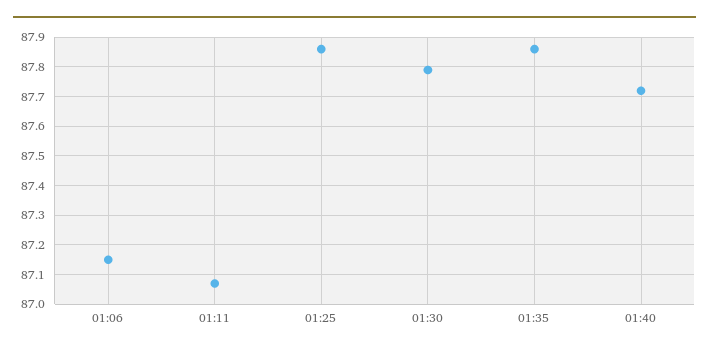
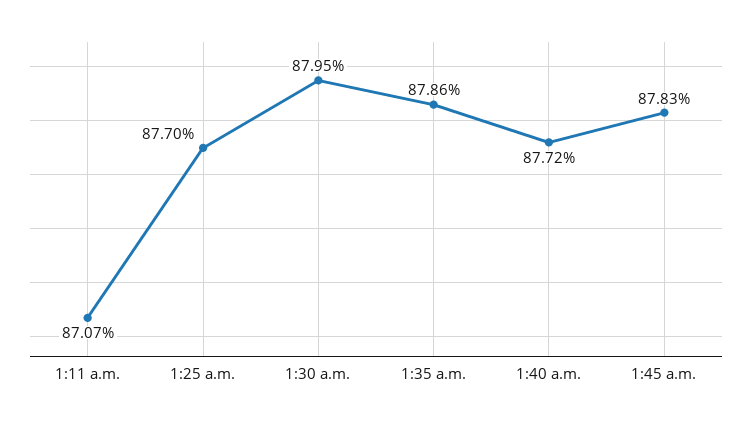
01:06: 87.15 -> none
01:25: 87.85 -> 87.7
01:30: 87.8 -> 87.95
1:45 a.m.: none -> 87.83

